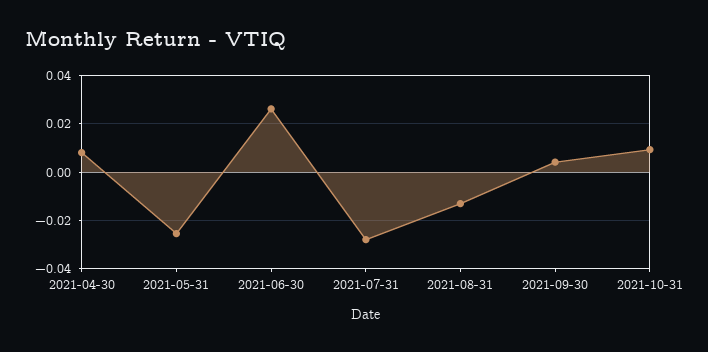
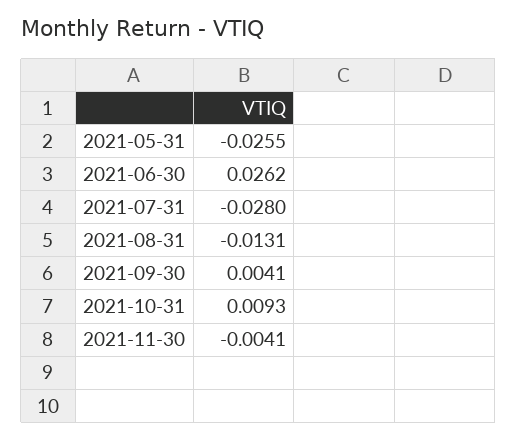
2021-04-30: 0.0075 -> none
2021-11-30: none -> -0.0041

